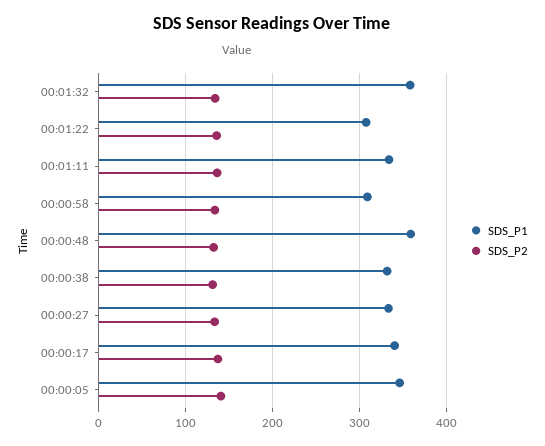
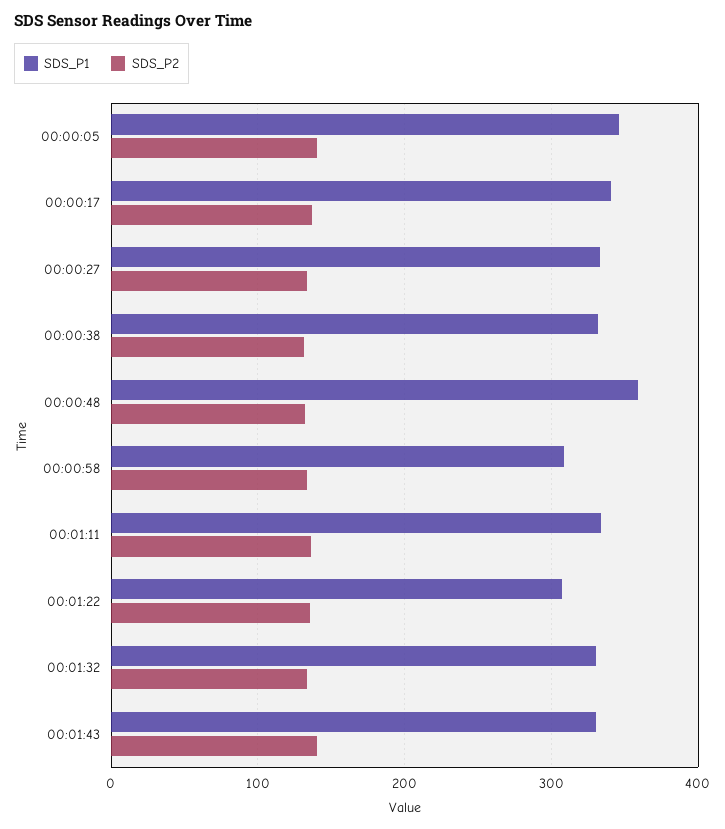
SDS_P1, 00:01:32: 360 -> 330
SDS_P1, 00:01:43: none -> 330
SDS_P2, 00:01:43: none -> 140

